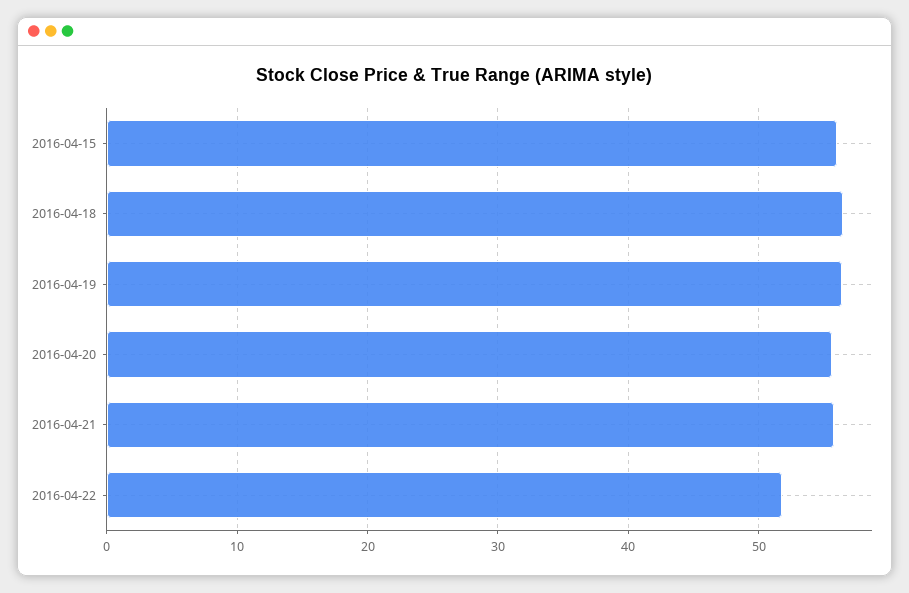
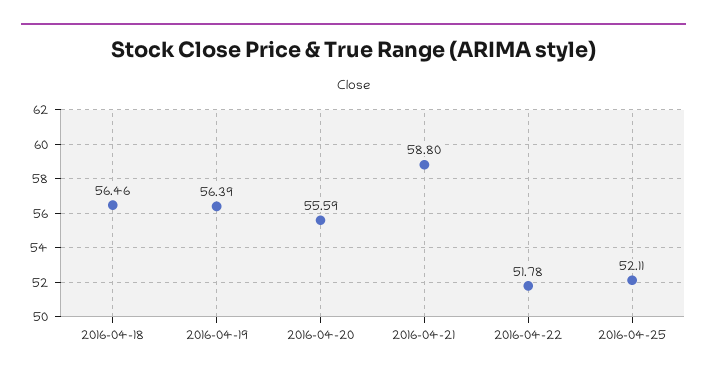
2016-04-15: 56 -> none
2016-04-21: 56 -> 58.8
2016-04-25: none -> 52.11

